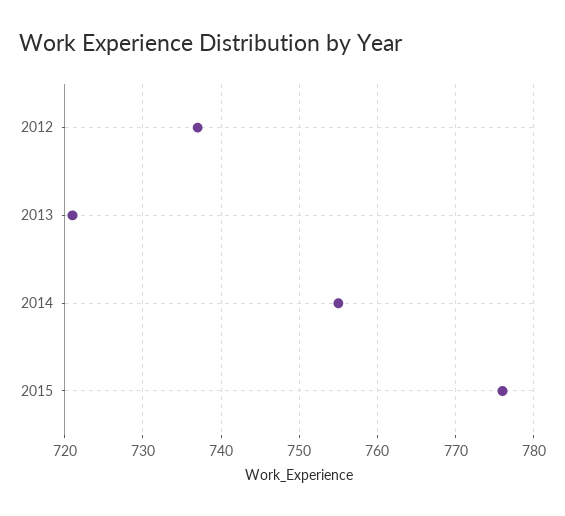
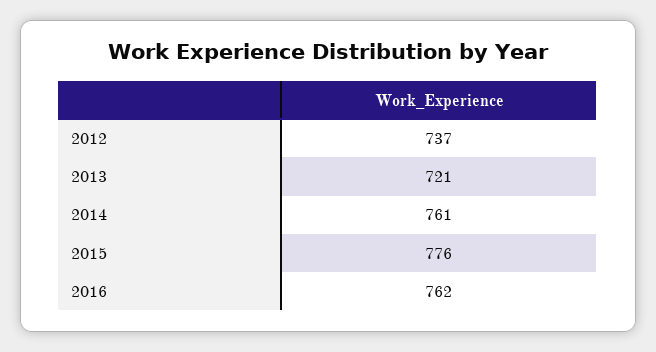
2014: 755 -> 761
2016: none -> 762

